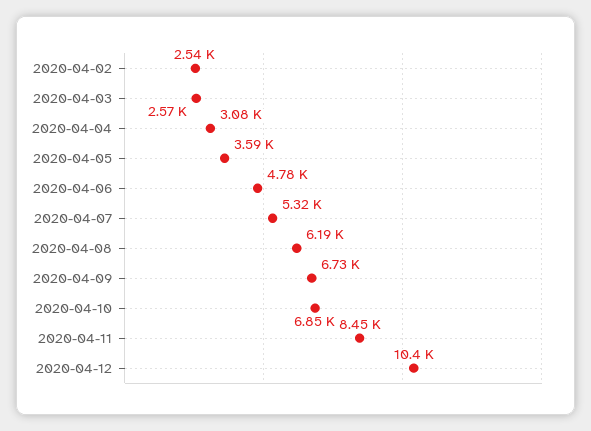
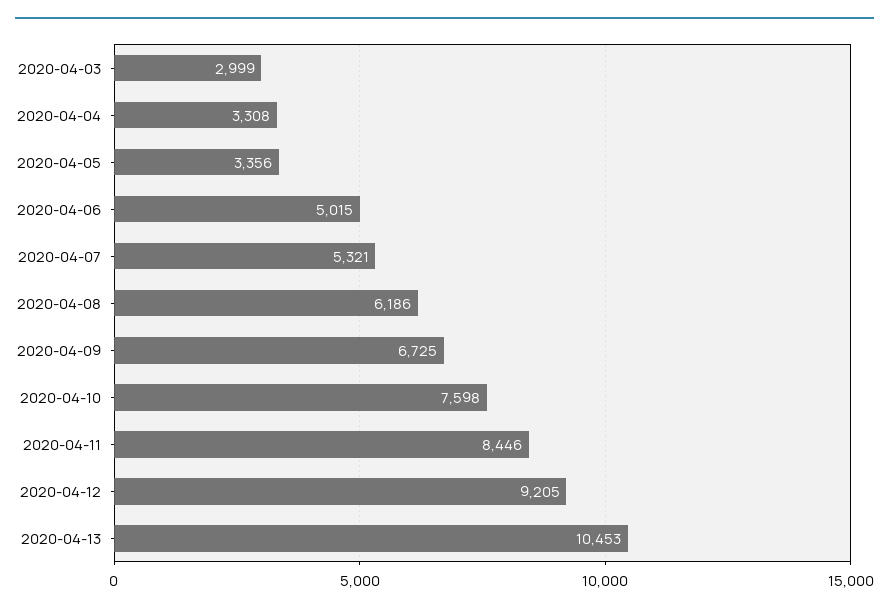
2020-04-02: 2540 -> none
2020-04-03: 2570 -> 2999
2020-04-04: 3080 -> 3308
2020-04-05: 3590 -> 3356
2020-04-06: 4780 -> 5015
2020-04-10: 6850 -> 7598
2020-04-12: 10400 -> 9205
2020-04-13: none -> 10453

